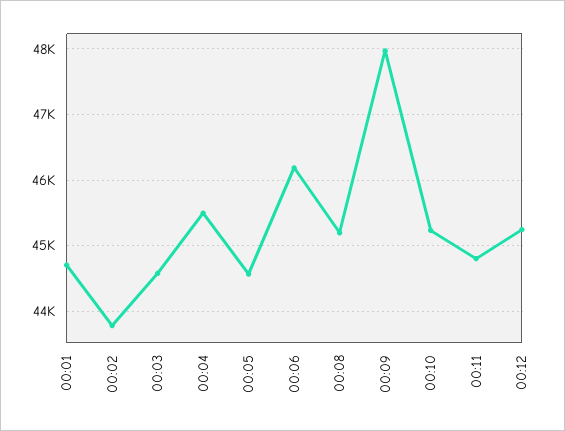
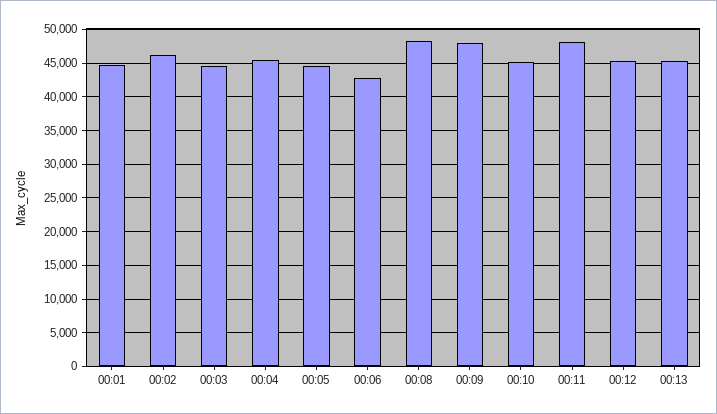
00:02: 43800 -> 46000
00:06: 46200 -> 43000
00:08: 45200 -> 48000
00:11: 44800 -> 48000
00:13: none -> 45000

